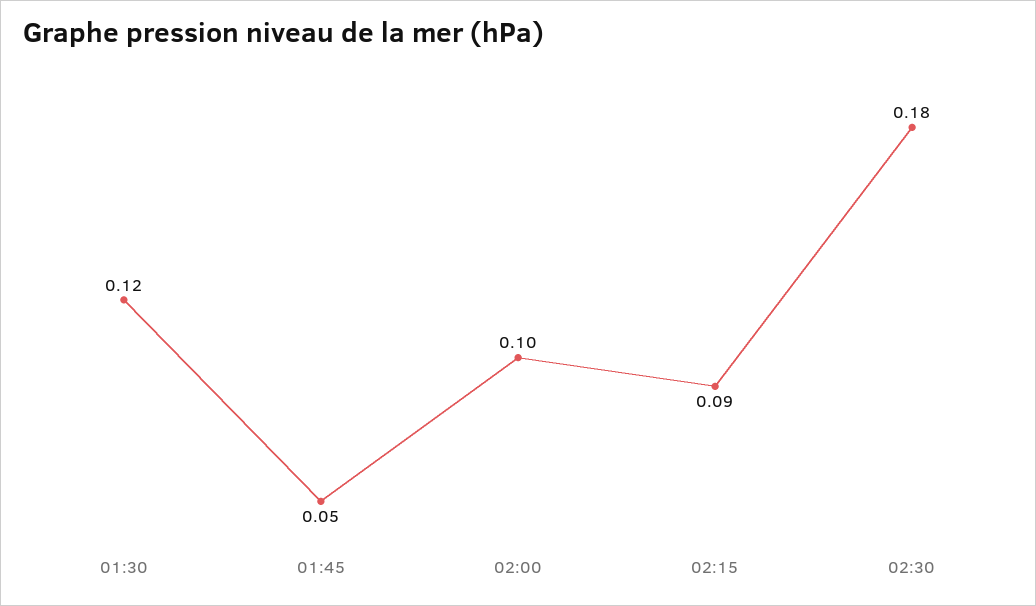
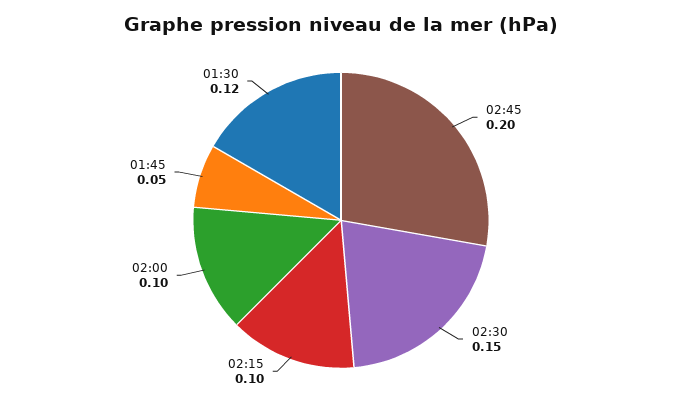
02:15: 0.09 -> 0.1
02:30: 0.18 -> 0.15
02:45: none -> 0.2

